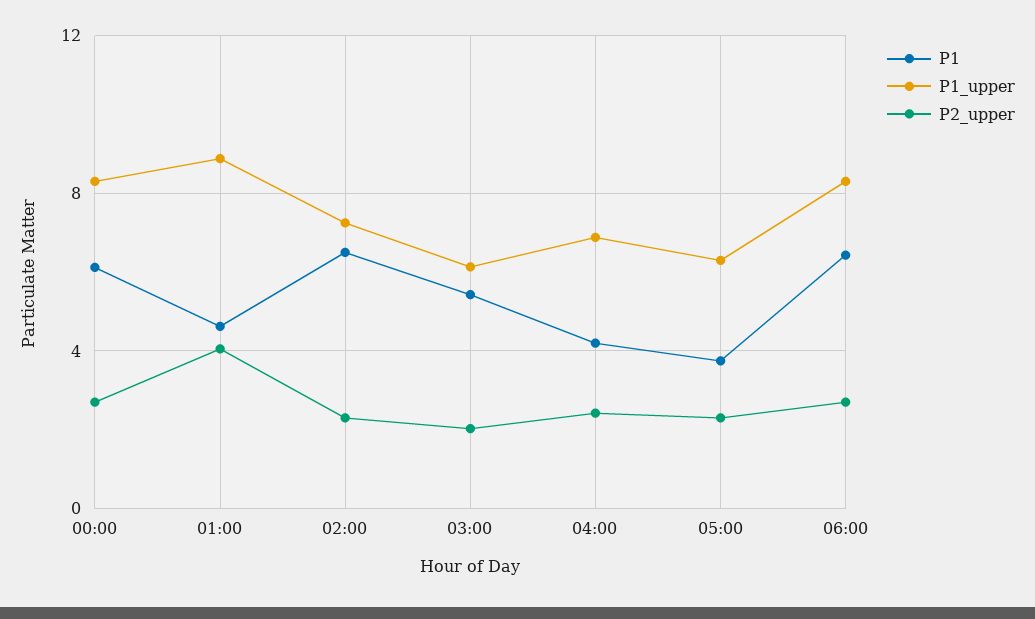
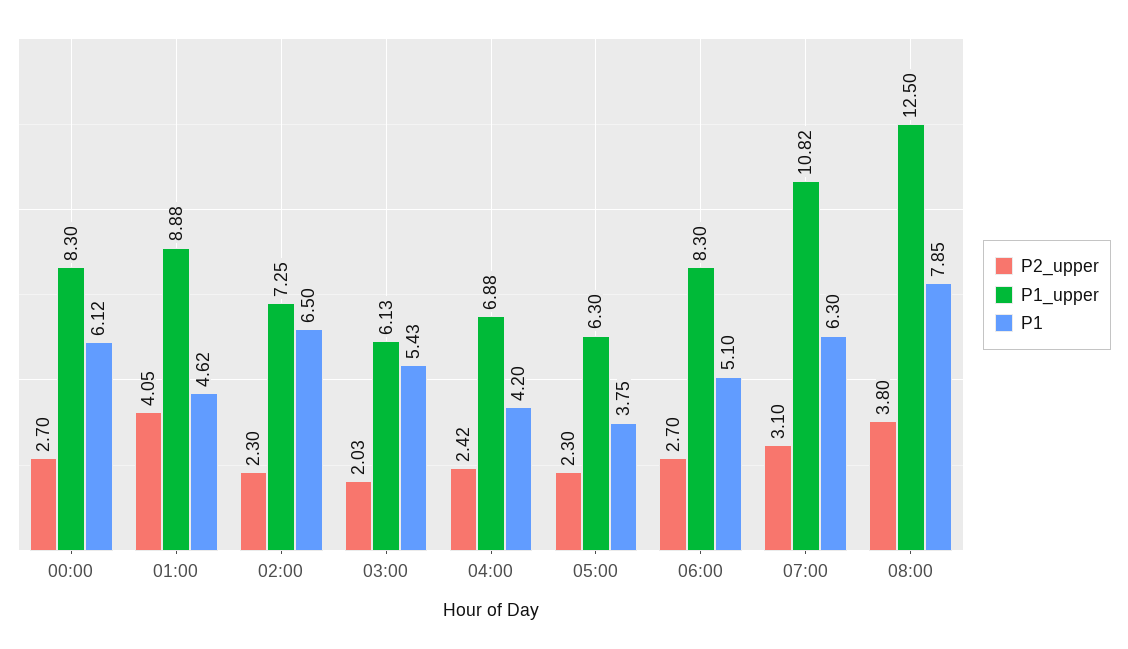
P1, 06:00: 6.5 -> 5.1
P2_upper, 07:00: none -> 3.1
P1_upper, 07:00: none -> 10.82
P1, 07:00: none -> 6.3
P2_upper, 08:00: none -> 3.8
P1_upper, 08:00: none -> 12.5
P1, 08:00: none -> 7.85

